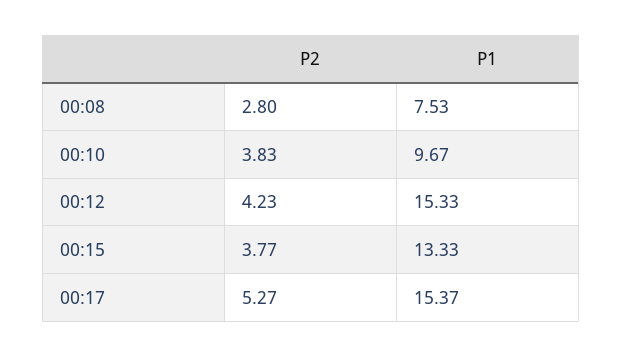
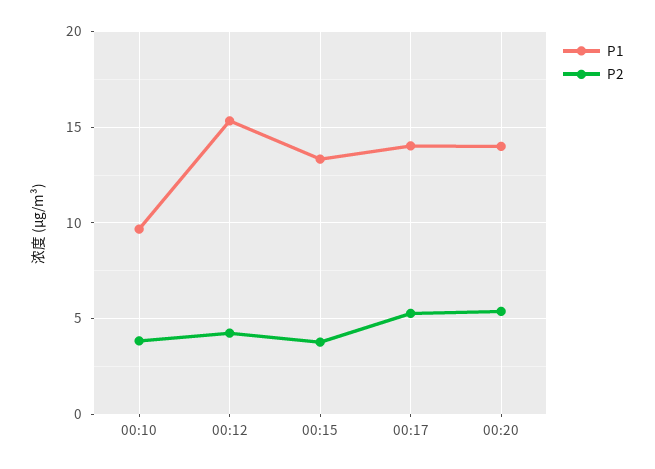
P2, 00:08: 2.8 -> none
P1, 00:08: 7.53 -> none
P1, 00:17: 15.37 -> 14
P1, 00:20: none -> 14
P2, 00:20: none -> 5.5

